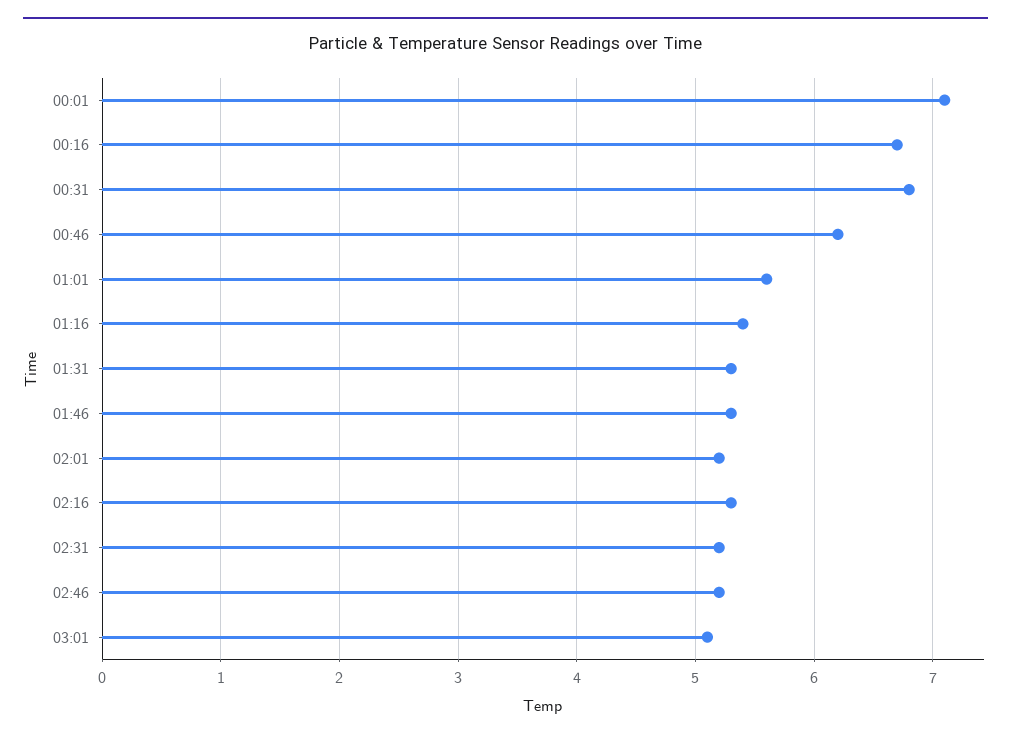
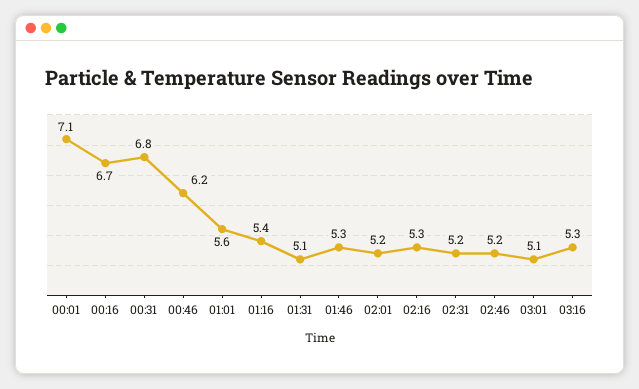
01:31: 5.3 -> 5.1
03:16: none -> 5.3

